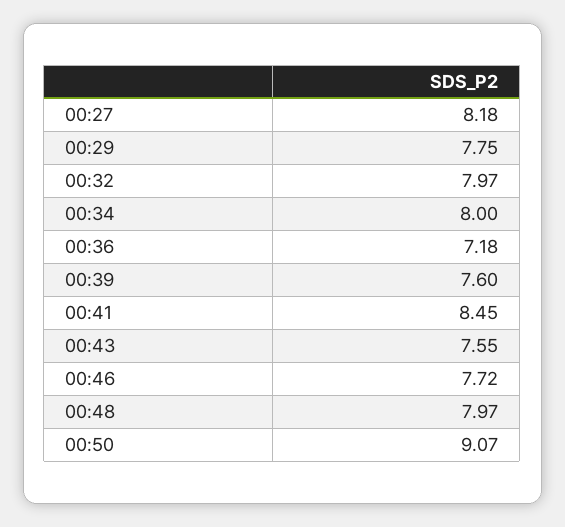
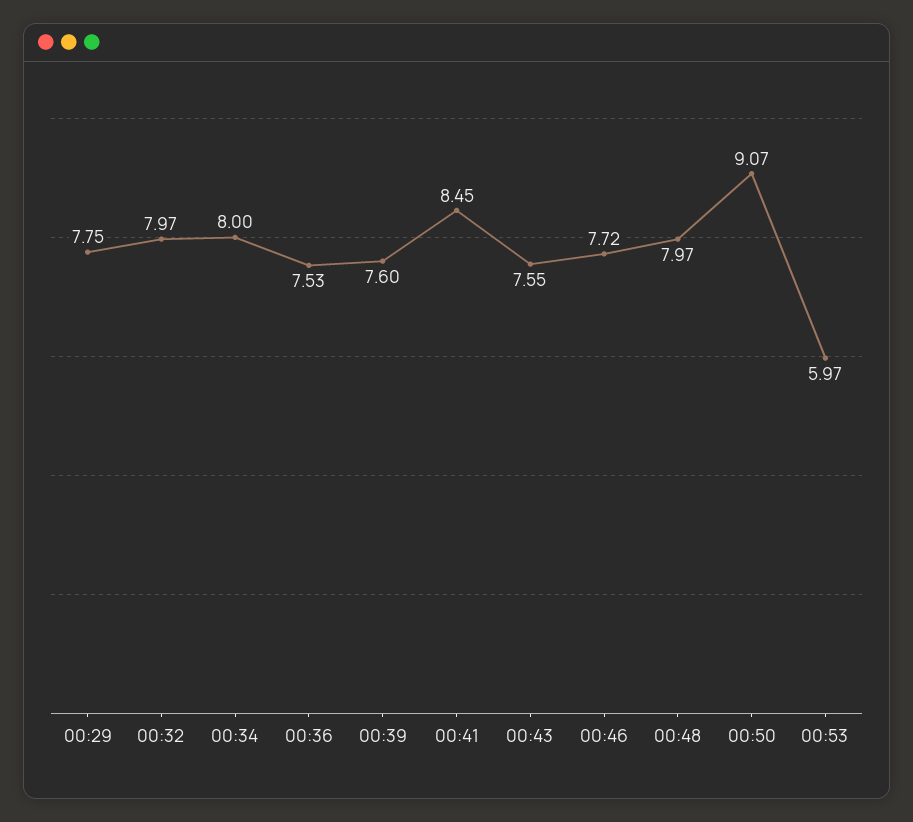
00:27: 8.18 -> none
00:36: 7.18 -> 7.53
00:53: none -> 5.97

